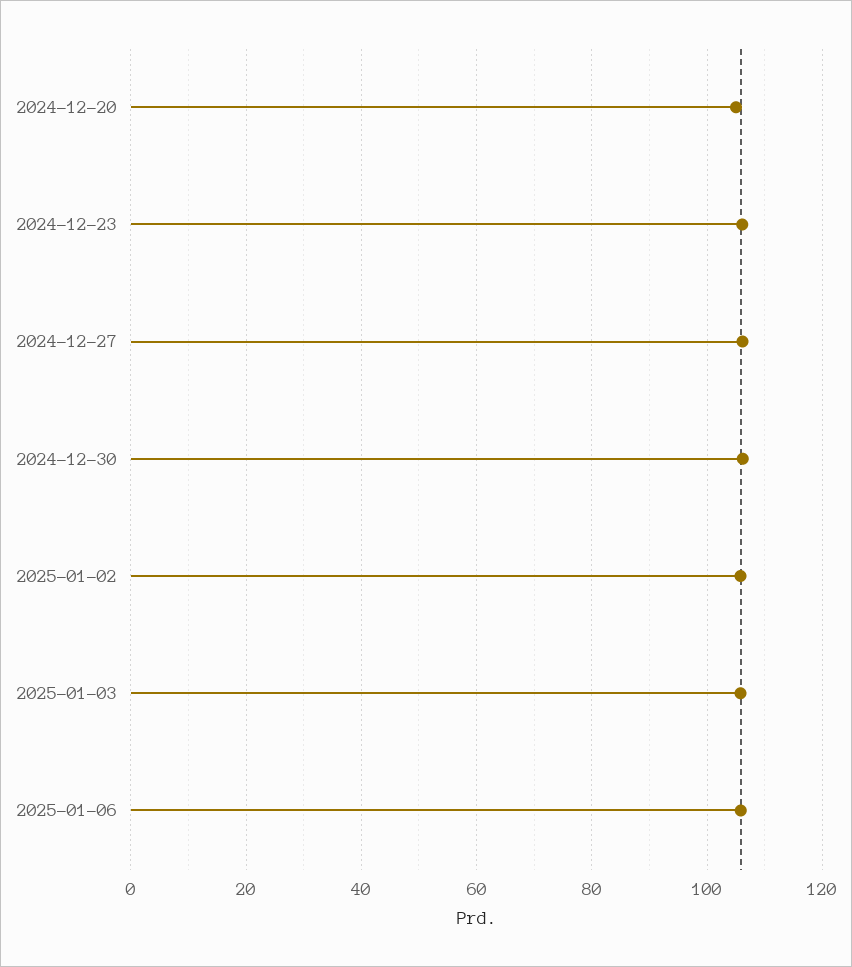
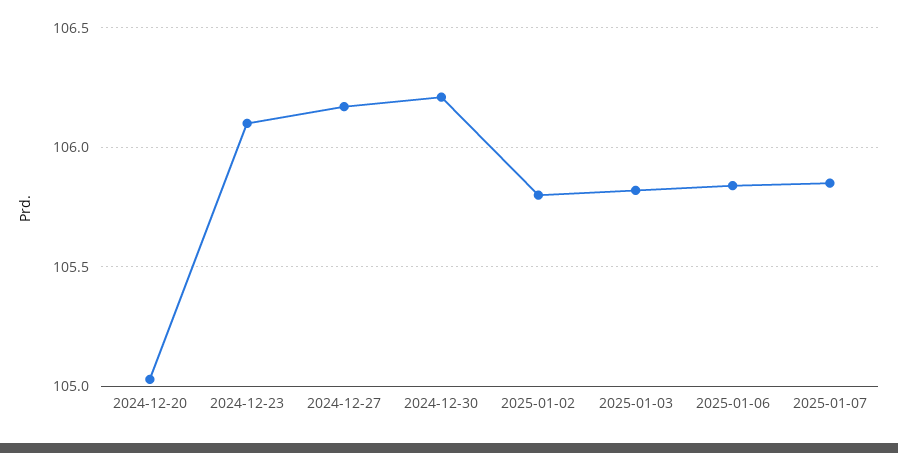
2025-01-07: none -> 105.85

